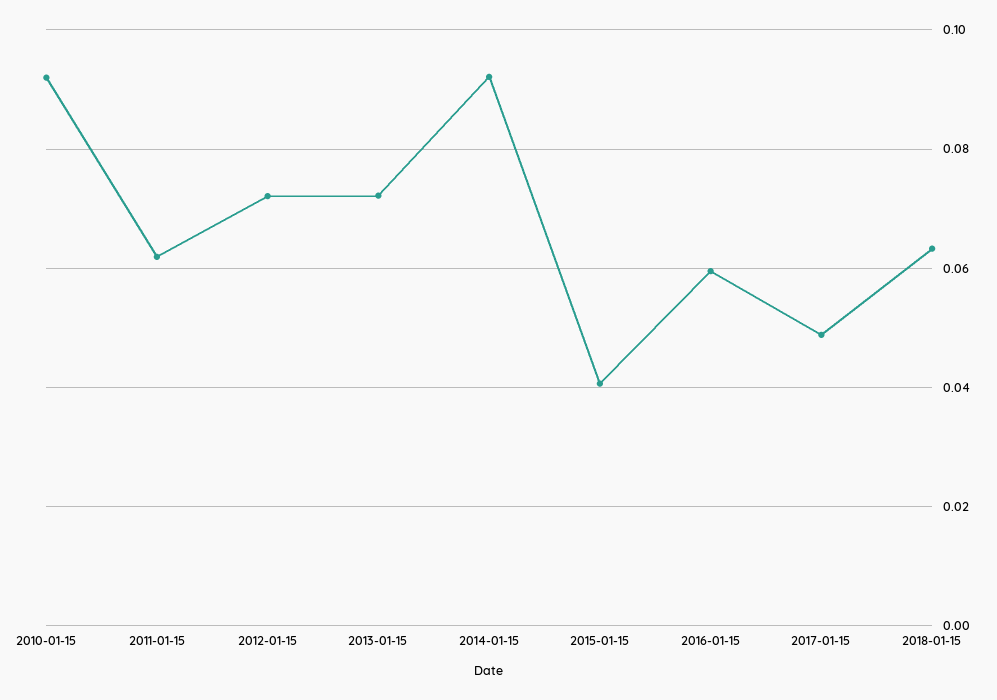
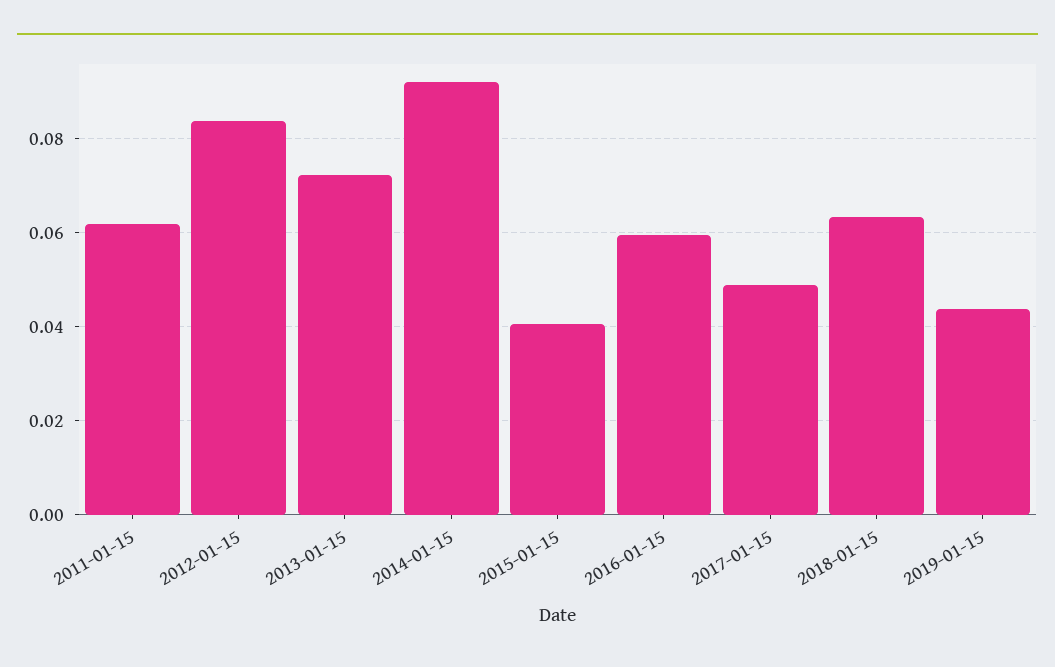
2010-01-15: 0.092 -> none
2012-01-15: 0.072 -> 0.084
2019-01-15: none -> 0.044

